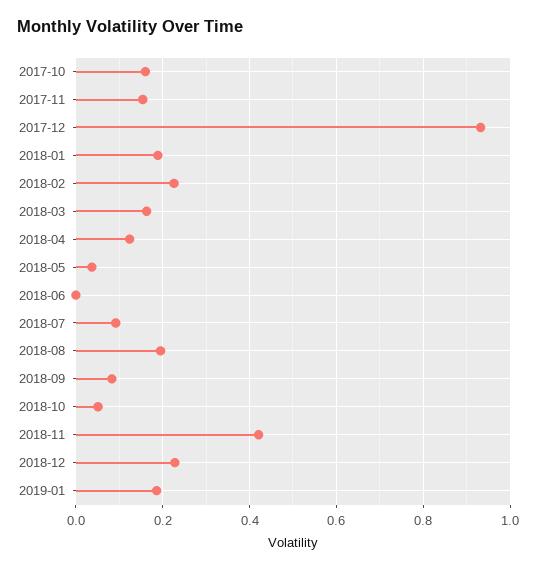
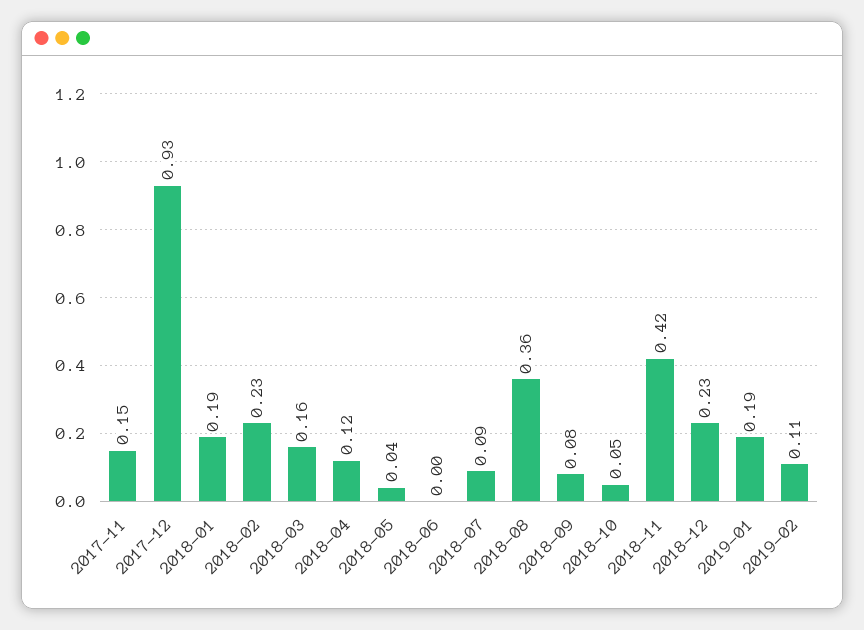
2017-10: 0.16 -> none
2018-08: 0.2 -> 0.36
2019-02: none -> 0.11

